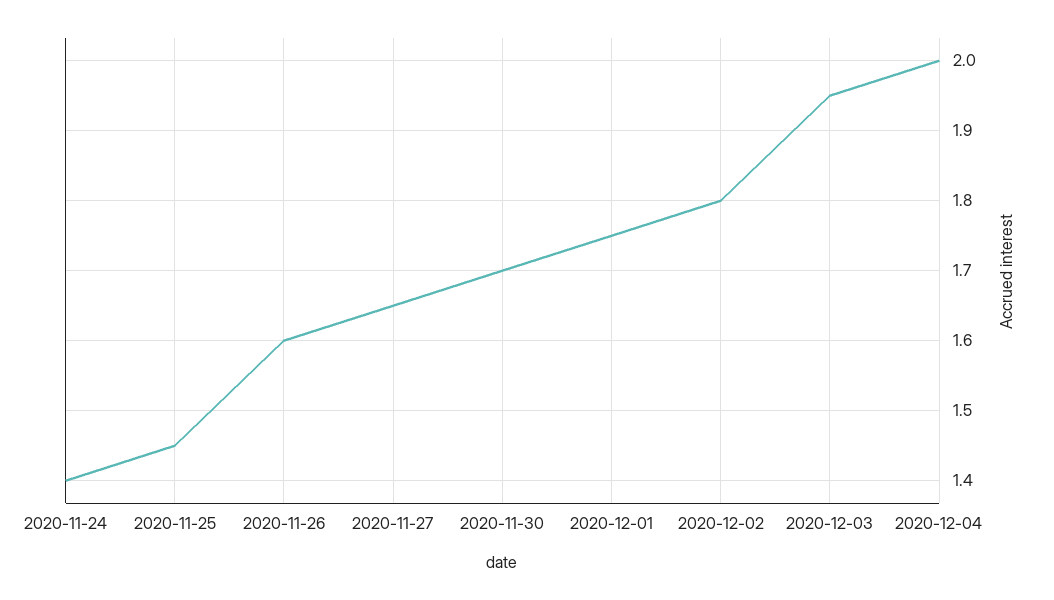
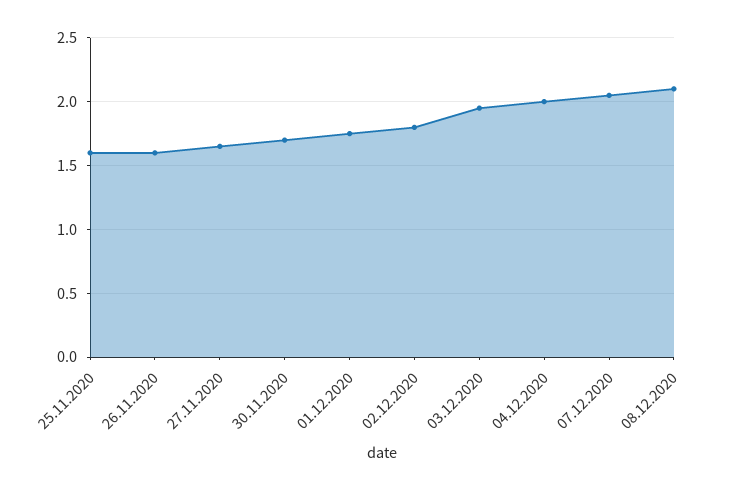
2020-11-24: 1.4 -> none
2020-11-25: 1.45 -> 1.6
07.12.2020: none -> 2.05
08.12.2020: none -> 2.1

